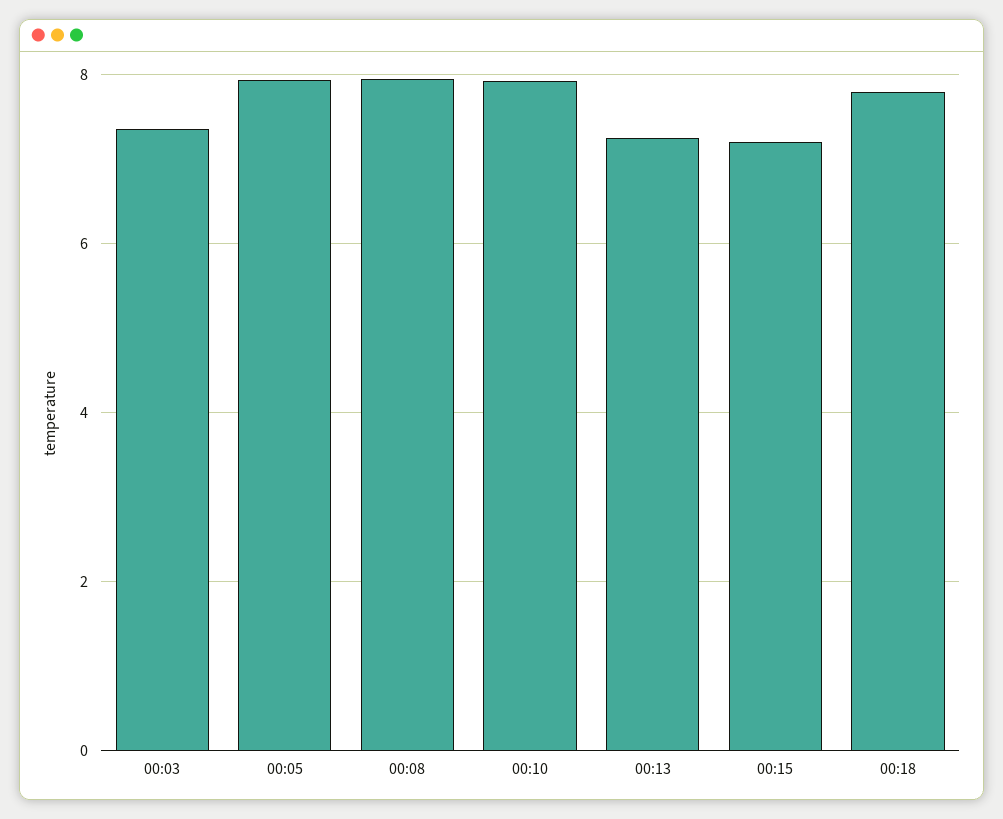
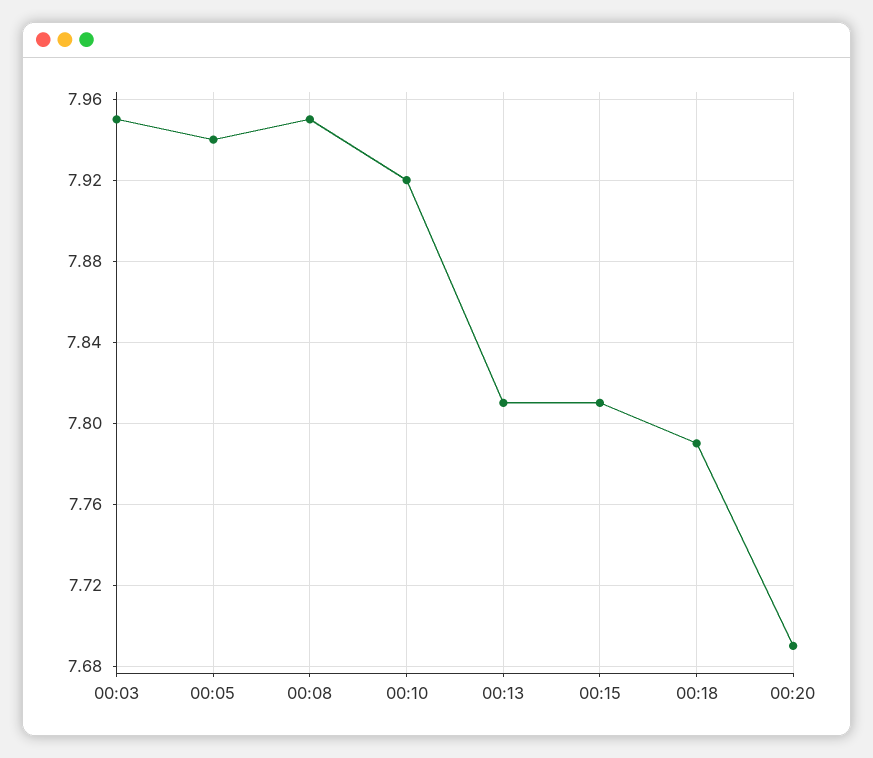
00:03: 7.4 -> 7.95
00:13: 7.2 -> 7.81
00:15: 7.2 -> 7.81
00:20: none -> 7.69

